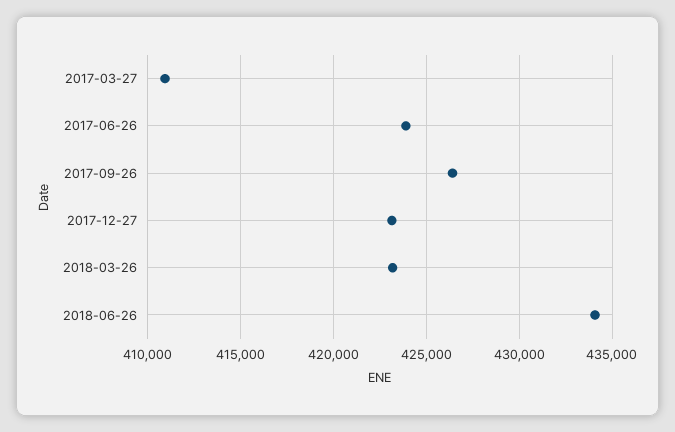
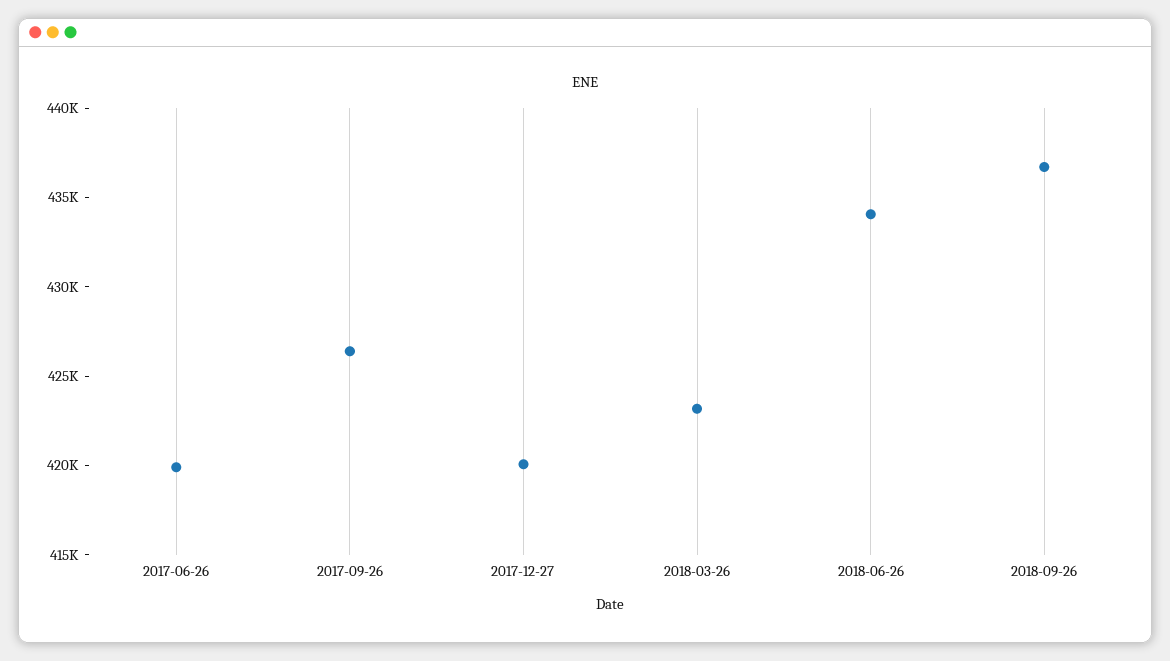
2017-03-27: 411000 -> none
2017-06-26: 424000 -> 420000
2017-12-27: 423000 -> 420000
2018-09-26: none -> 437000

